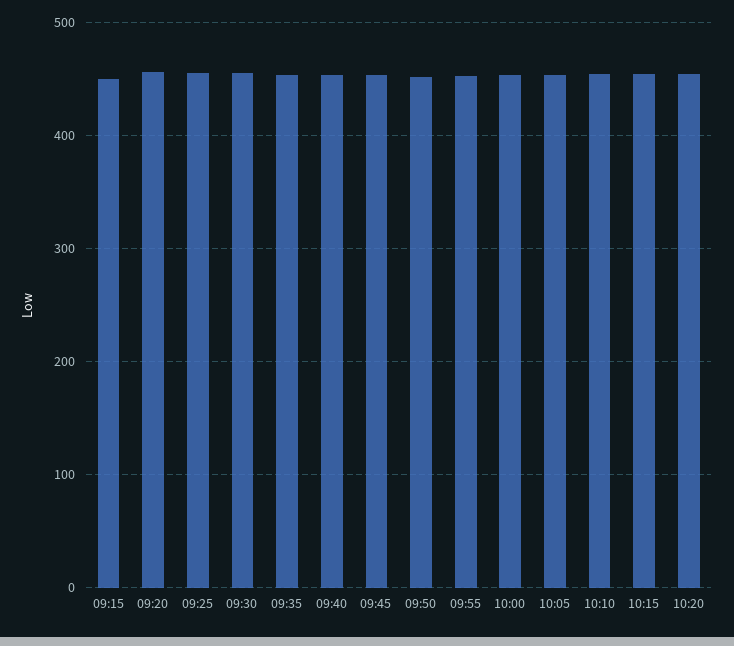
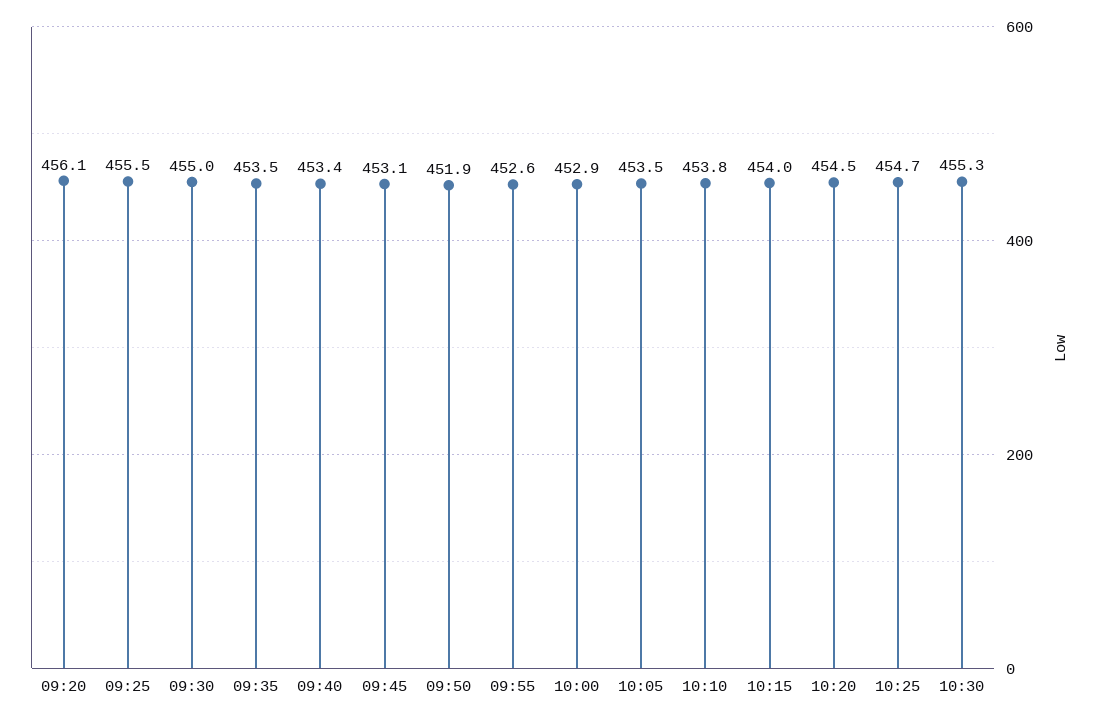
09:15: 450 -> none
10:25: none -> 454.7
10:30: none -> 455.3

